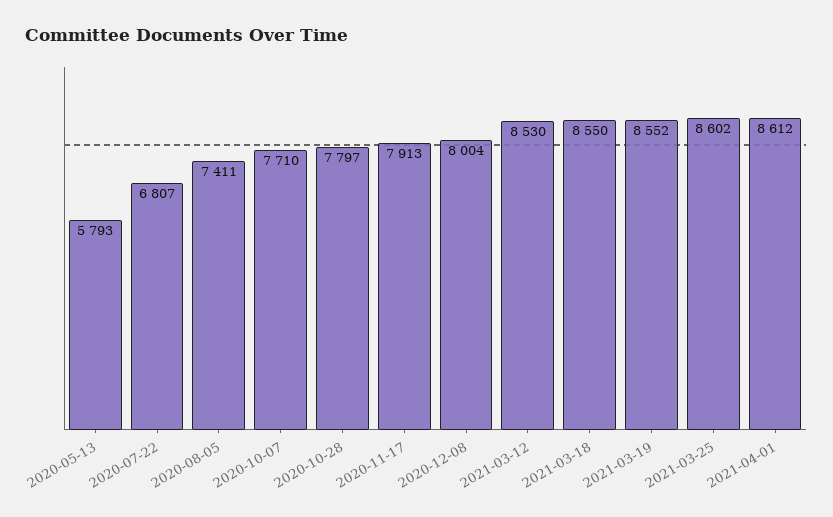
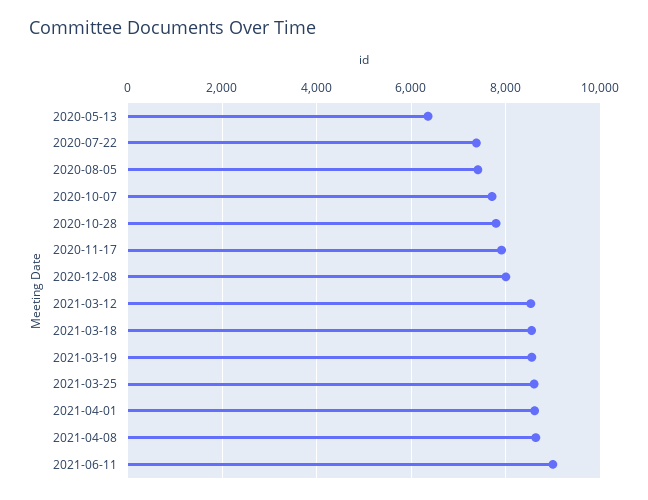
2020-05-13: 5793 -> 6400
2020-07-22: 6807 -> 7400
2021-04-08: none -> 8600
2021-06-11: none -> 9000

